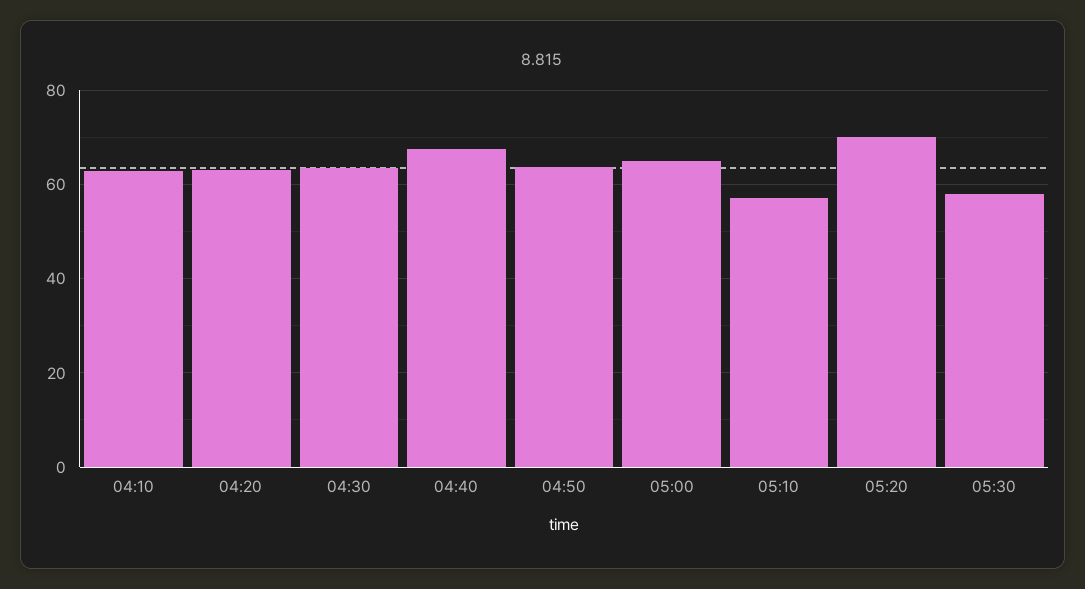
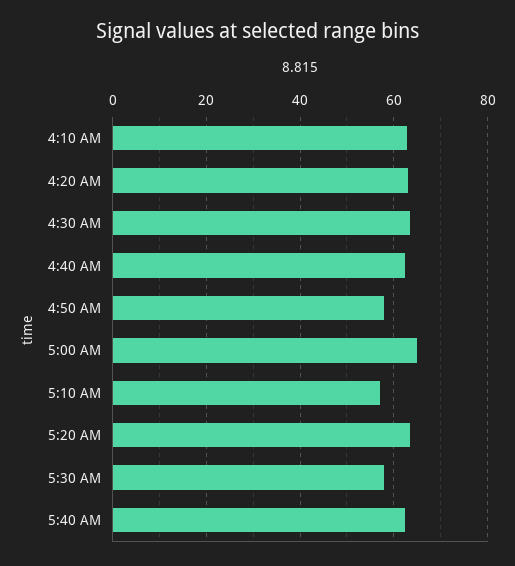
04:40: 68 -> 62
04:50: 64 -> 58
05:20: 70 -> 64
5:40 AM: none -> 62

